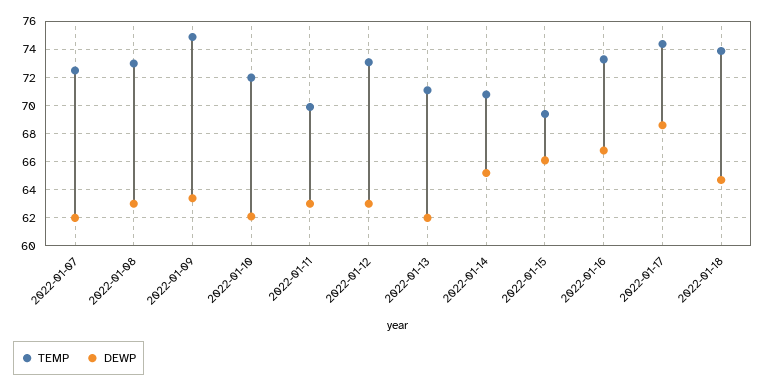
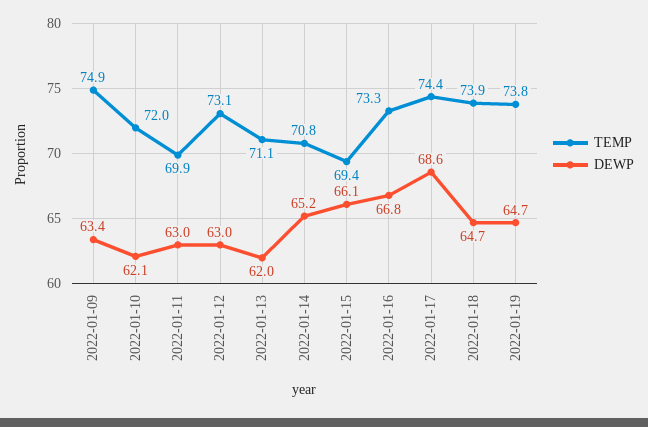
TEMP, 2022-01-07: 72.5 -> none
DEWP, 2022-01-07: 62 -> none
TEMP, 2022-01-08: 73 -> none
DEWP, 2022-01-08: 63 -> none
TEMP, 2022-01-19: none -> 73.8
DEWP, 2022-01-19: none -> 64.7

